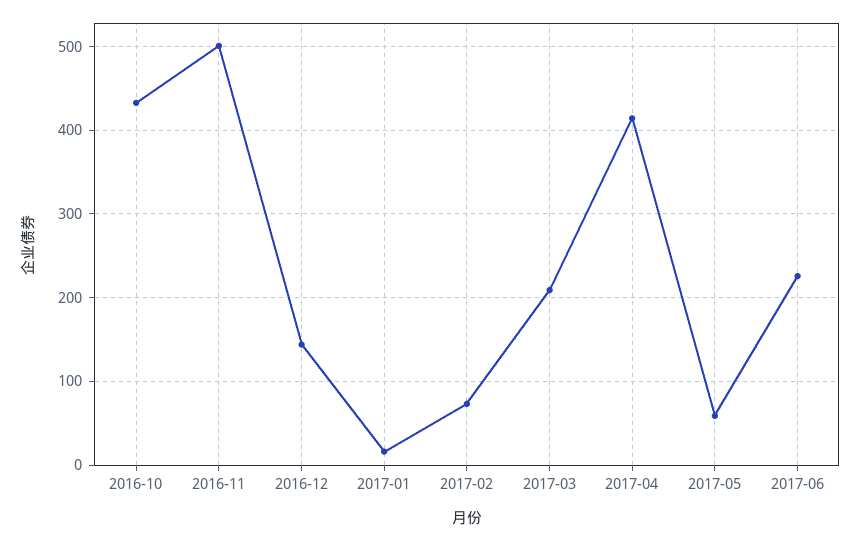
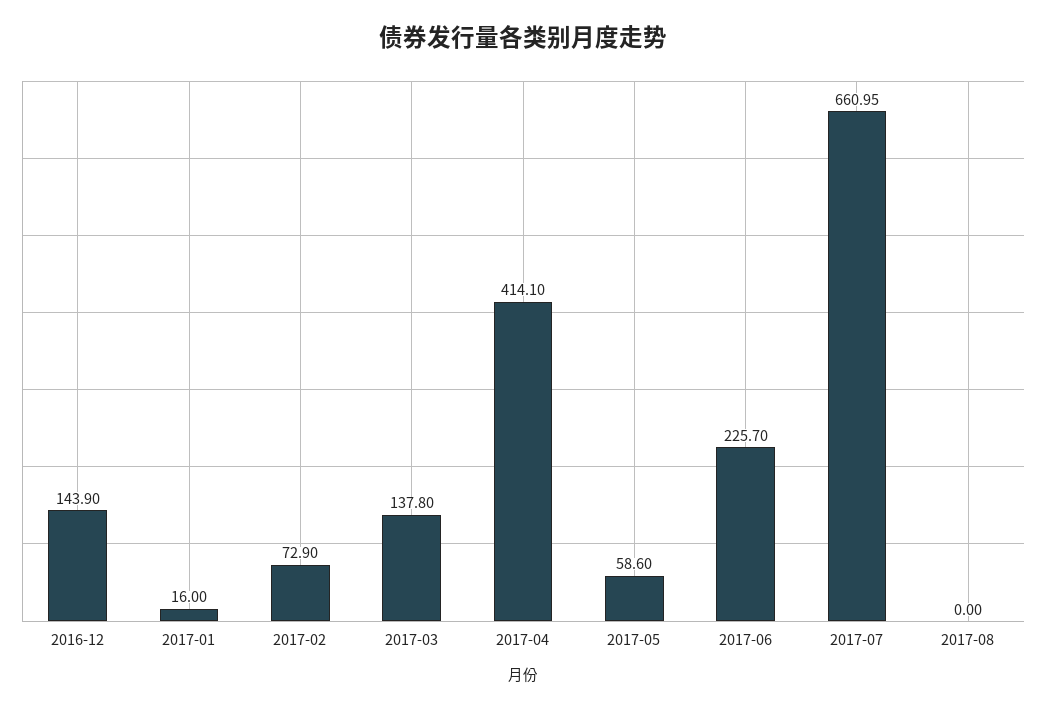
2016-10: 430 -> none
2016-11: 500 -> none
2017-03: 210 -> 137.8
2017-07: none -> 660.95
2017-08: none -> 0

